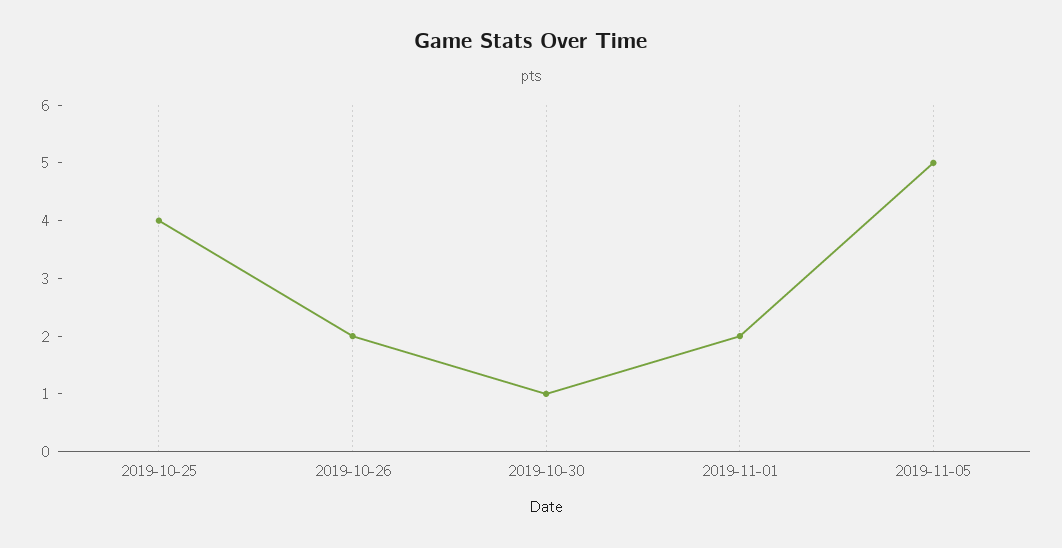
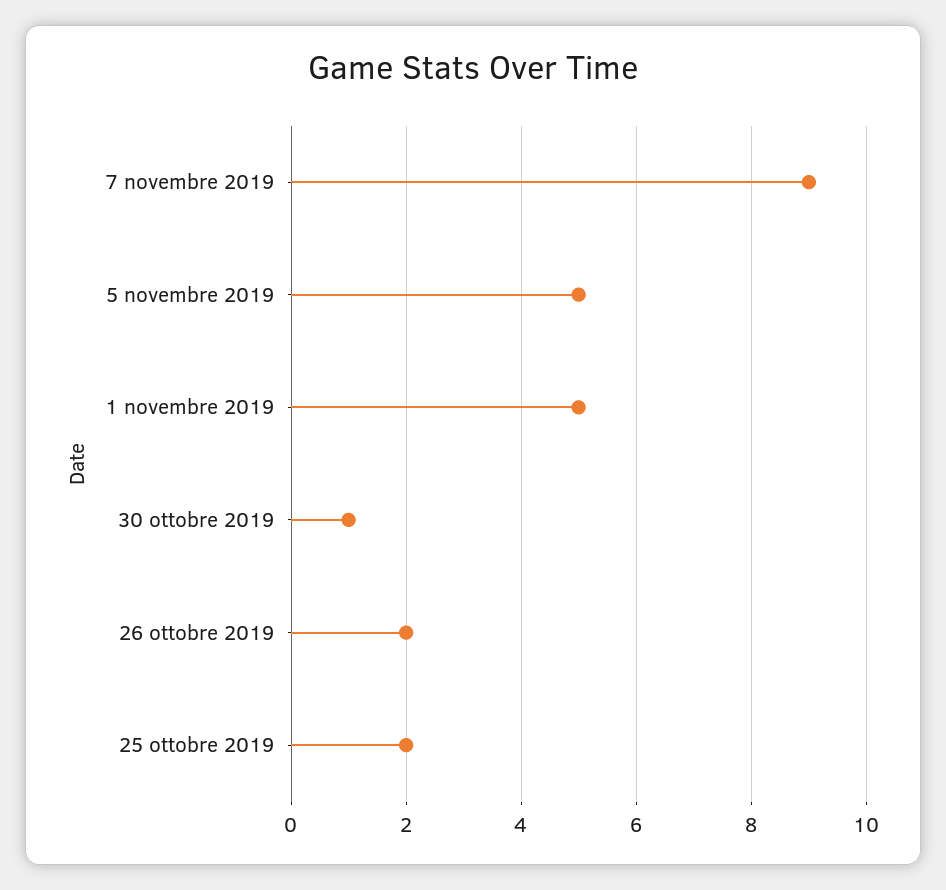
2019-10-25: 4 -> 2
2019-11-01: 2 -> 5
7 novembre 2019: none -> 9

